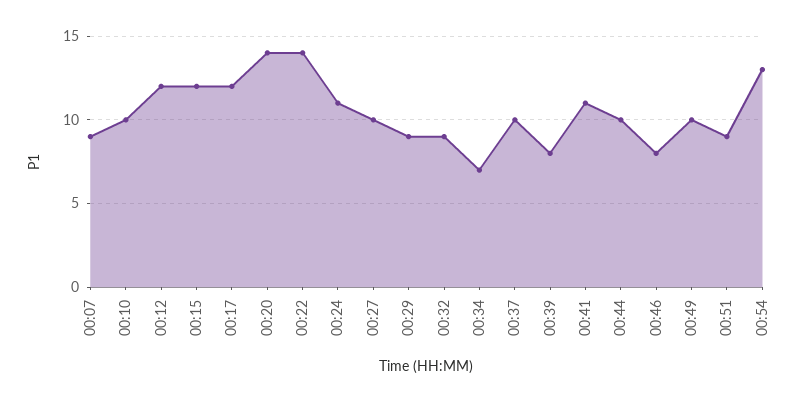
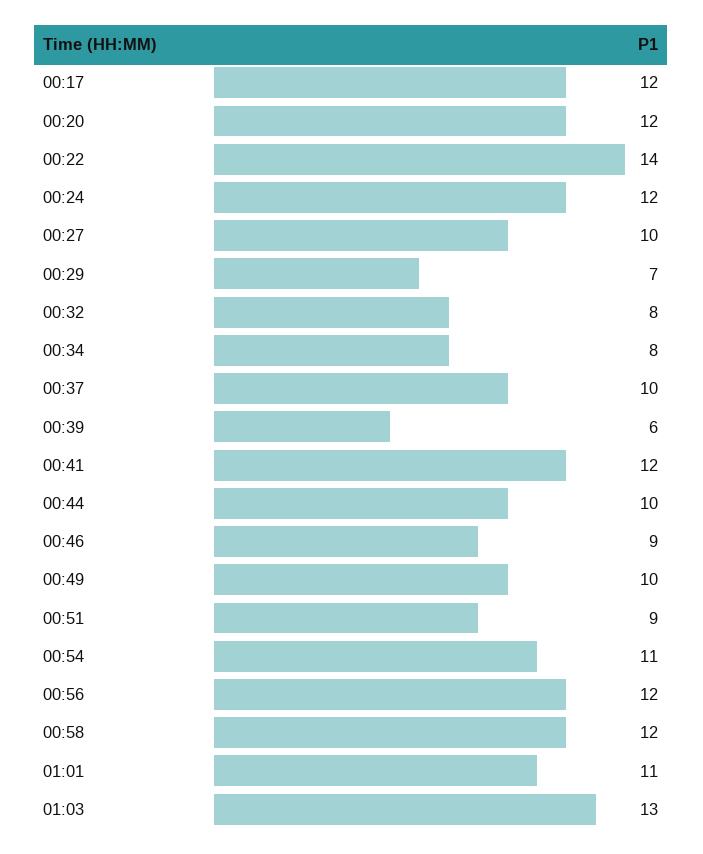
00:07: 9 -> none
00:10: 10 -> none
00:12: 12 -> none
00:15: 12 -> none
00:20: 14 -> 12
00:24: 11 -> 12
00:29: 9 -> 7
00:32: 9 -> 8
00:34: 7 -> 8
00:39: 8 -> 6
00:41: 11 -> 12
00:46: 8 -> 9
00:54: 13 -> 11
00:56: none -> 12
00:58: none -> 12
01:01: none -> 11
01:03: none -> 13

